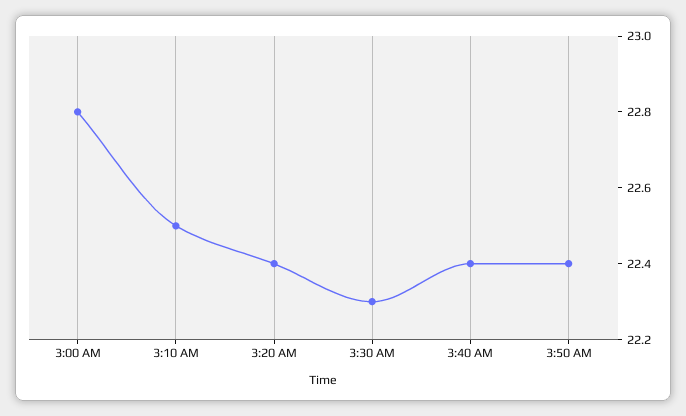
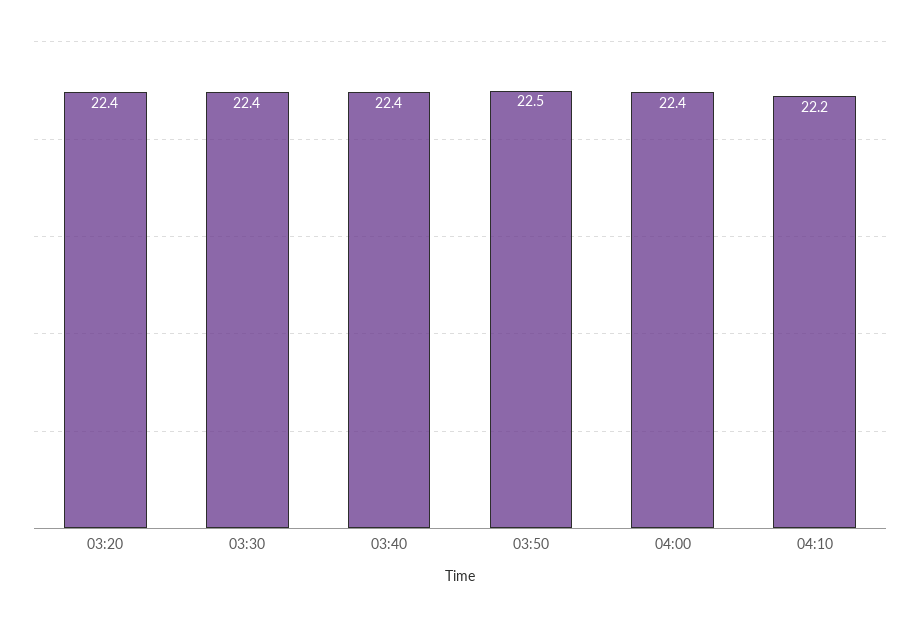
3:00 AM: 22.8 -> none
3:10 AM: 22.5 -> none
3:30 AM: 22.3 -> 22.4
3:50 AM: 22.4 -> 22.5
04:00: none -> 22.4
04:10: none -> 22.2

